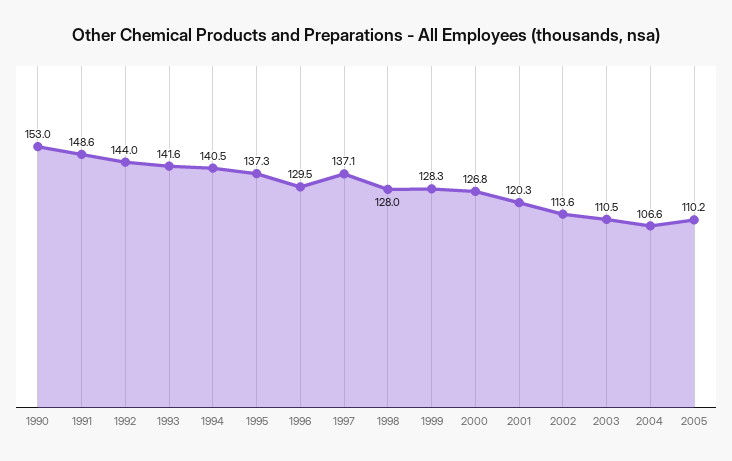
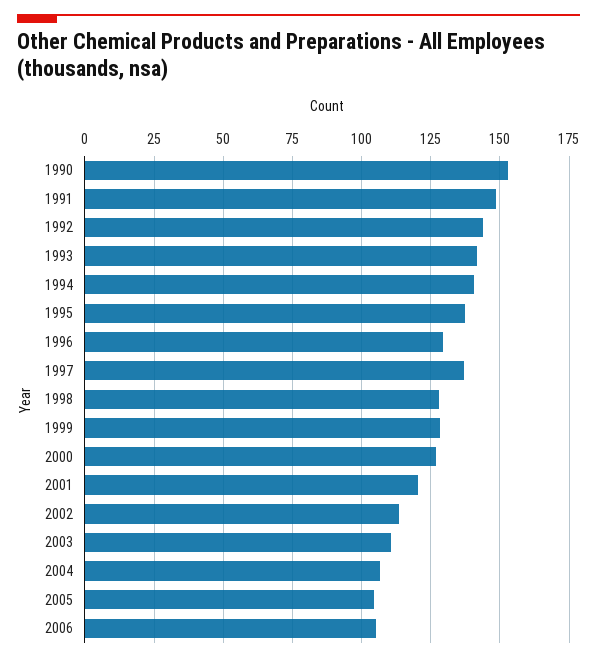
2005: 110.2 -> 105
2006: none -> 105

